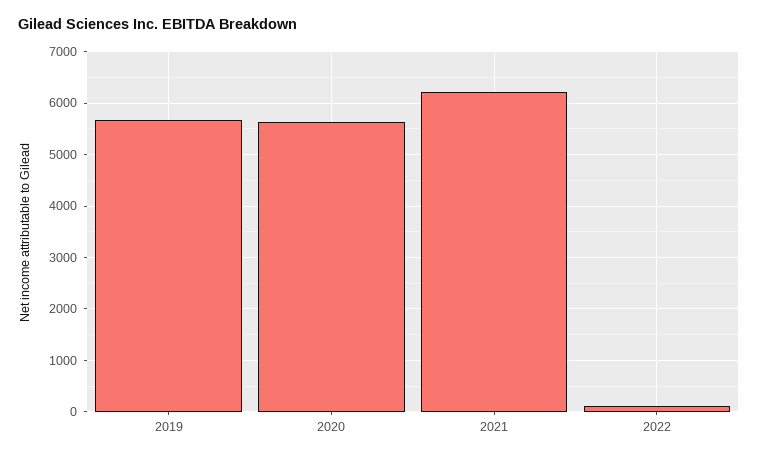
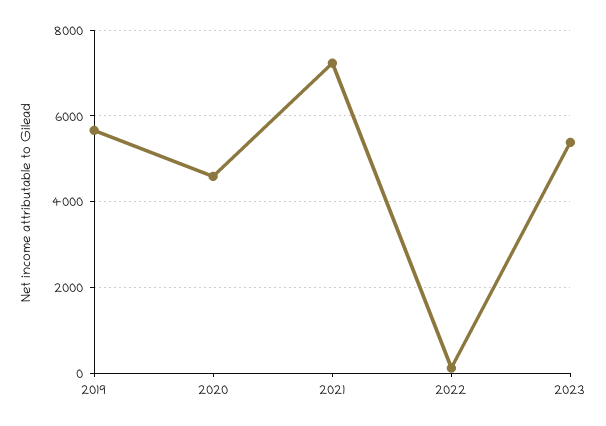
2020: 5600 -> 4600
2021: 6200 -> 7200
2023: none -> 5400

